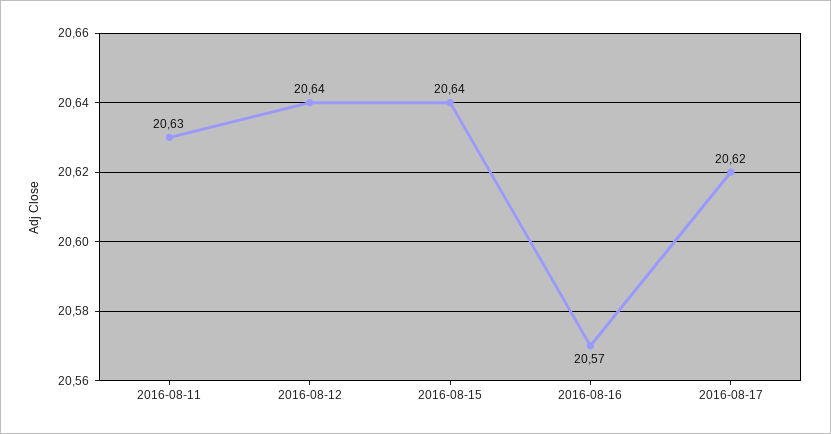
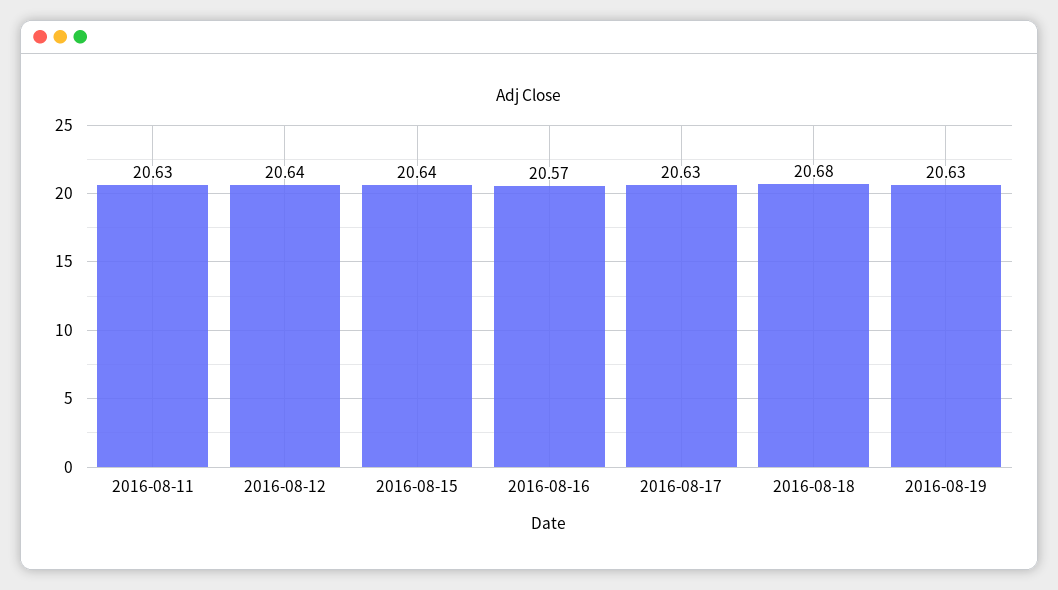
2016-08-17: 20.62 -> 20.63
2016-08-18: none -> 20.68
2016-08-19: none -> 20.63

